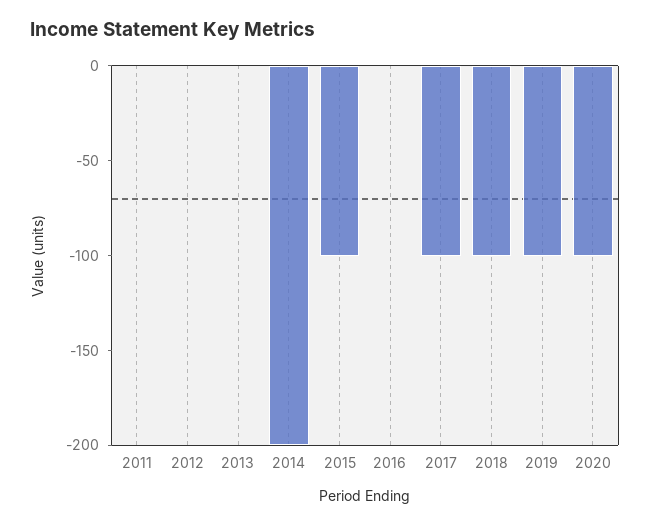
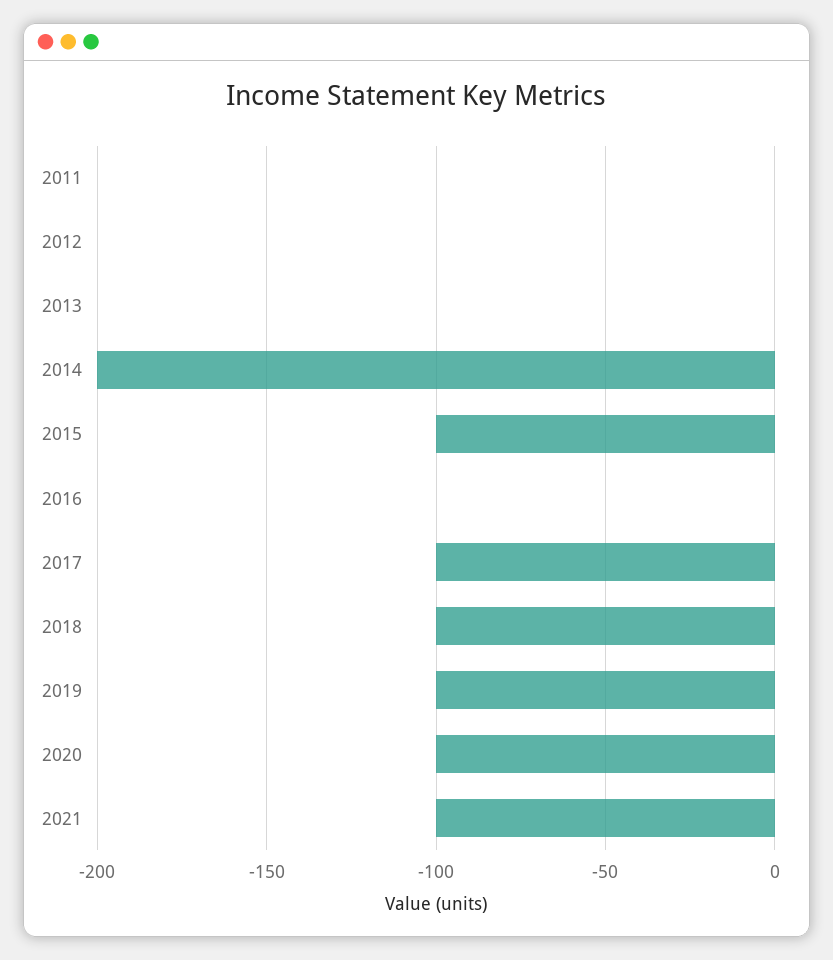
2021: none -> -100

